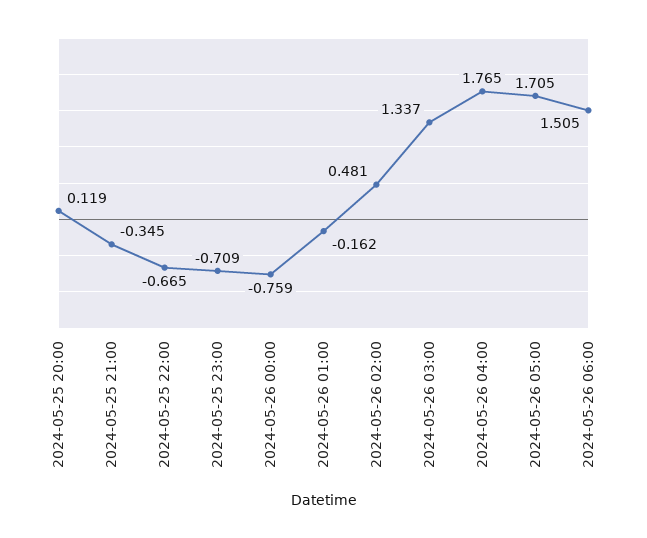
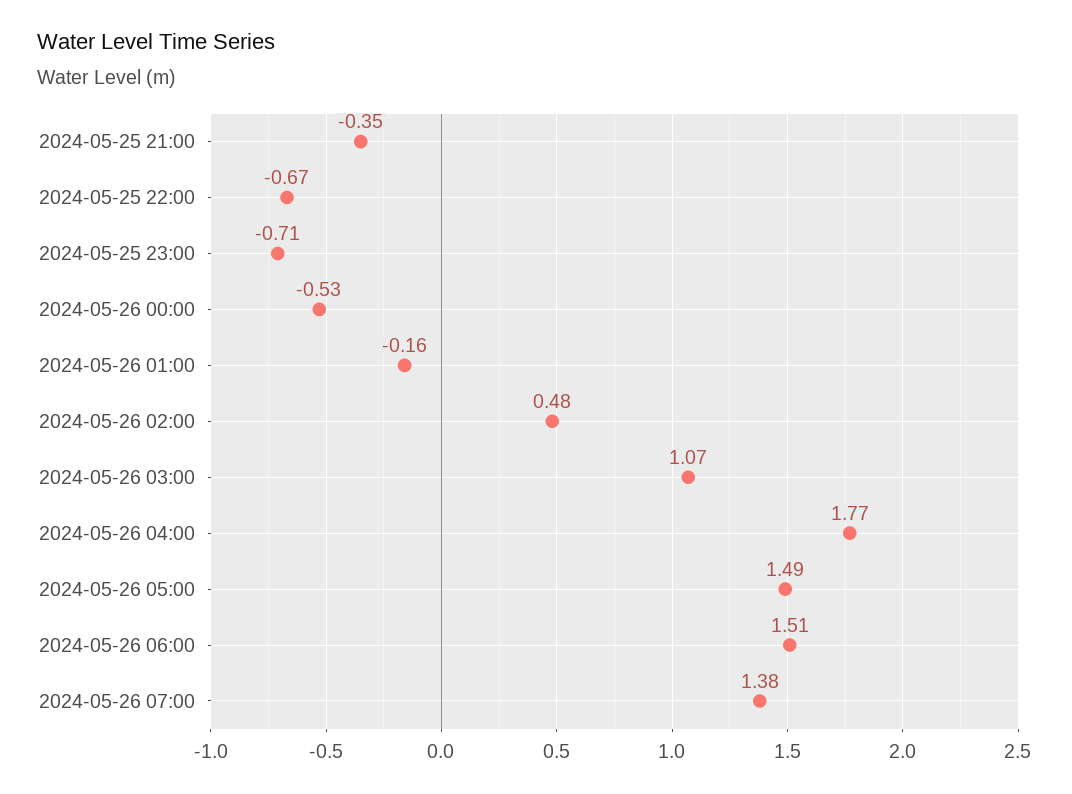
2024-05-25 20:00: 0.119 -> none
2024-05-26 00:00: -0.759 -> -0.53
2024-05-26 03:00: 1.337 -> 1.07
2024-05-26 05:00: 1.705 -> 1.49
2024-05-26 07:00: none -> 1.38

